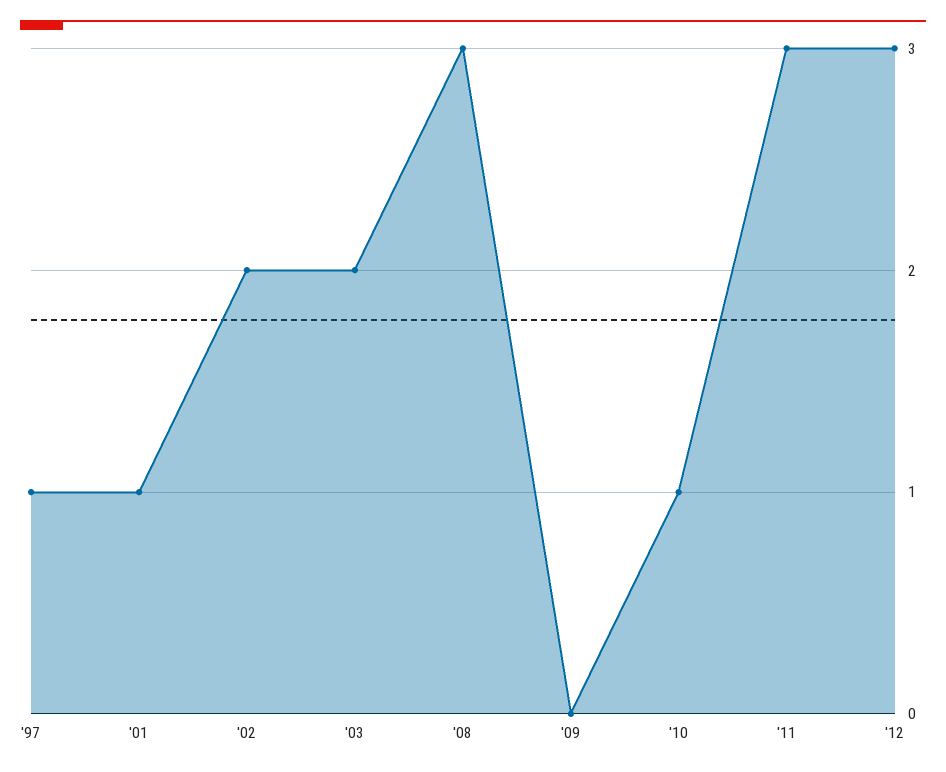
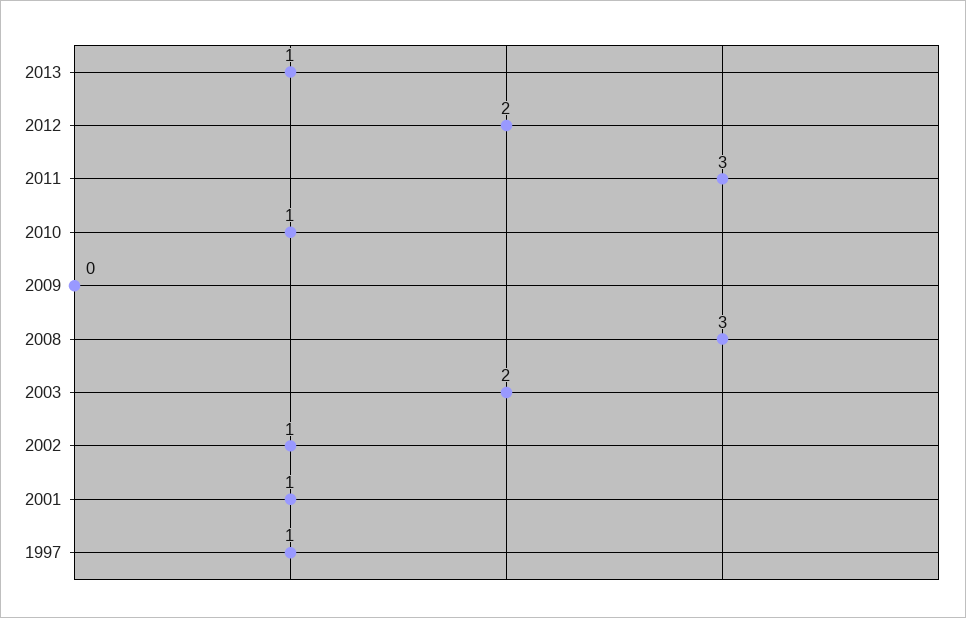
'02: 2 -> 1
'12: 3 -> 2
2013: none -> 1

